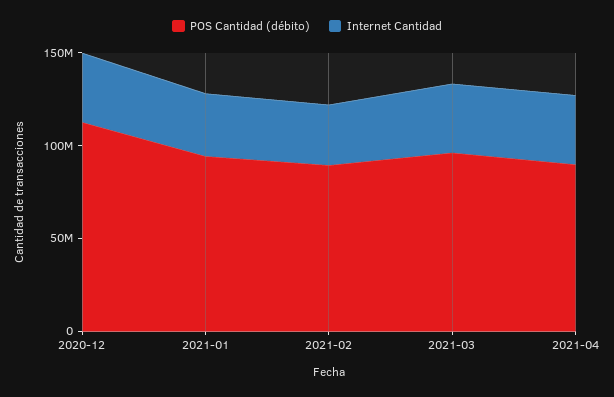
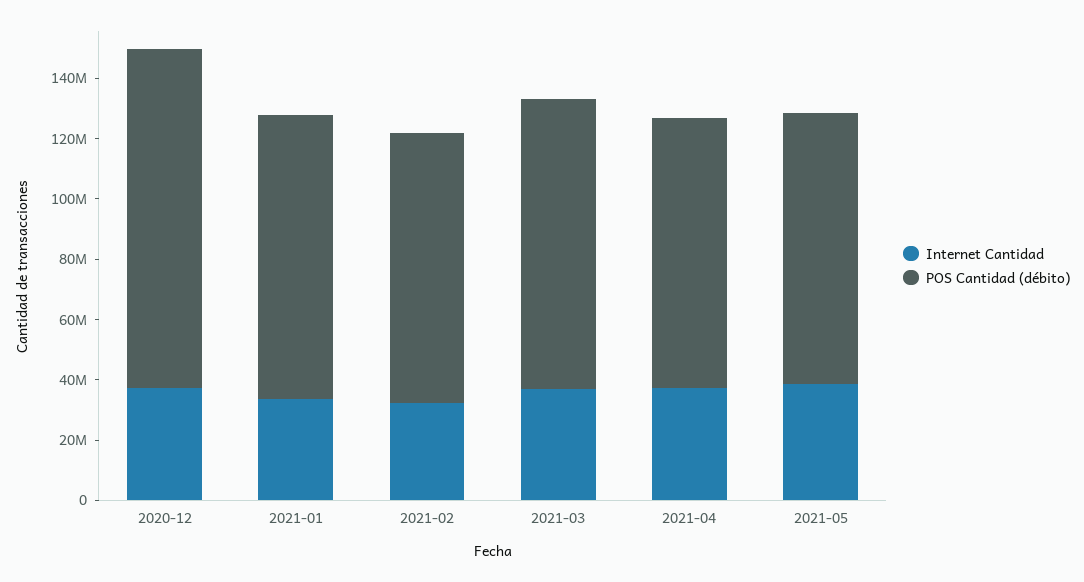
Internet Cantidad, 2021-05: none -> 40000000
POS Cantidad (débito), 2021-05: none -> 90000000

